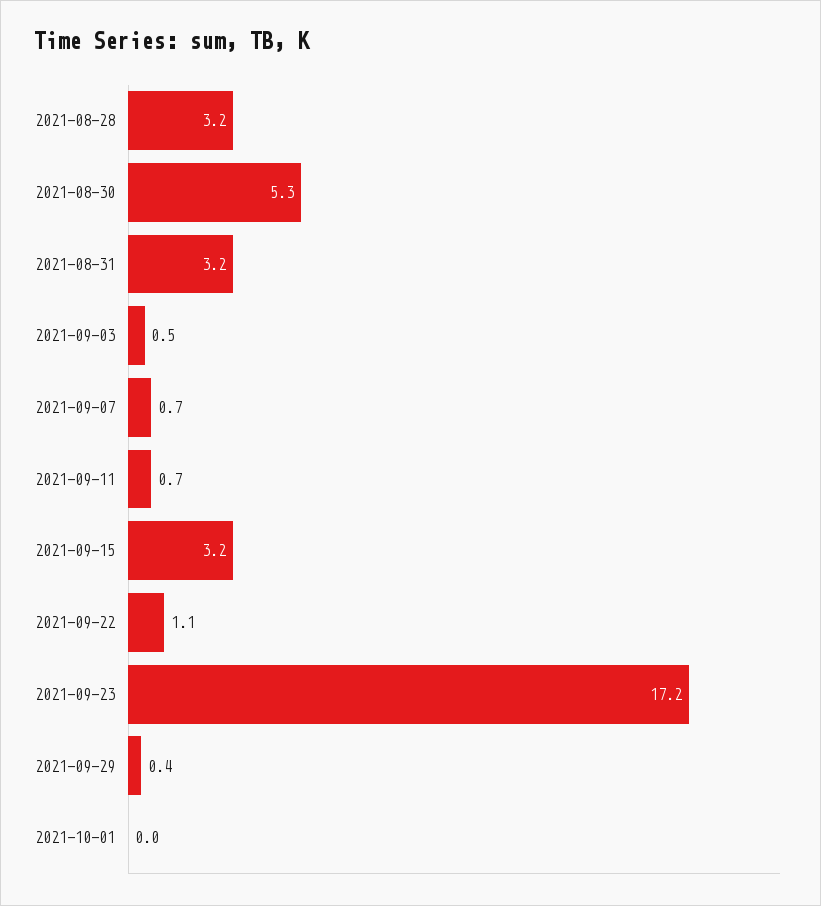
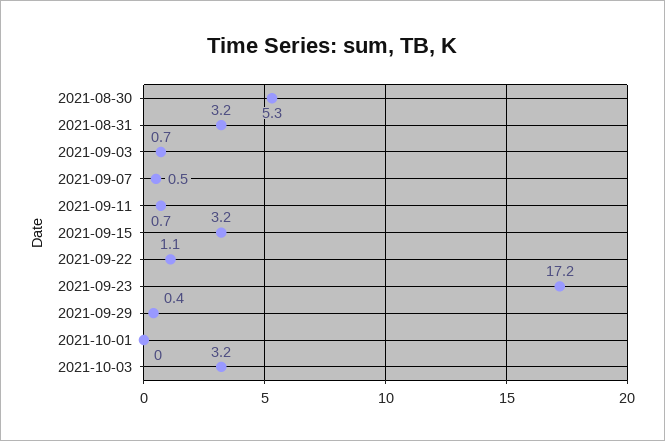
2021-08-28: 3.2 -> none
2021-09-03: 0.5 -> 0.7
2021-09-07: 0.7 -> 0.5
2021-10-03: none -> 3.2

